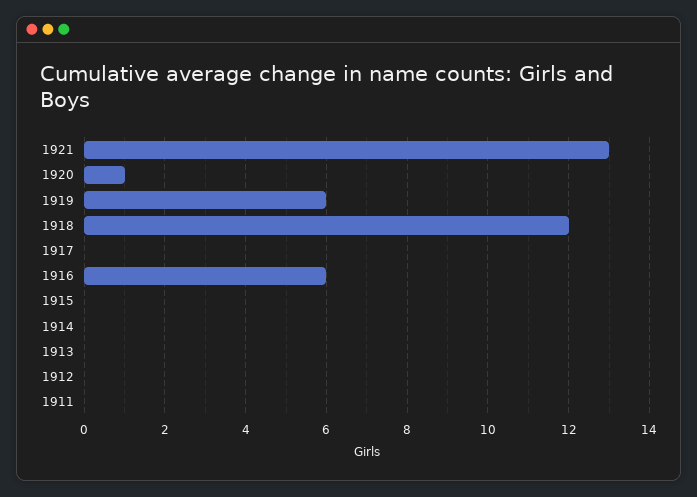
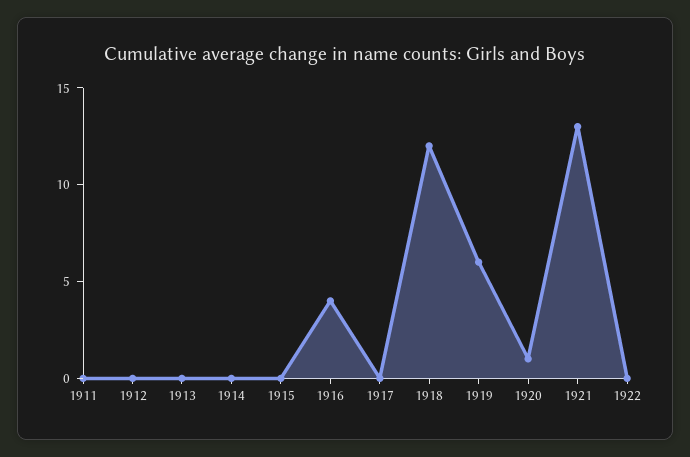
1916: 6 -> 4
1922: none -> 0

